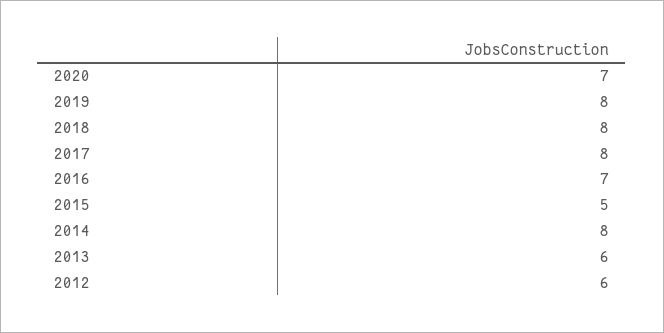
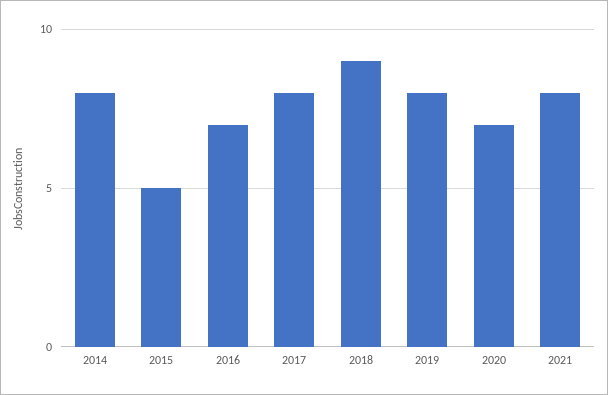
2018: 8 -> 9
2013: 6 -> none
2012: 6 -> none
2021: none -> 8

